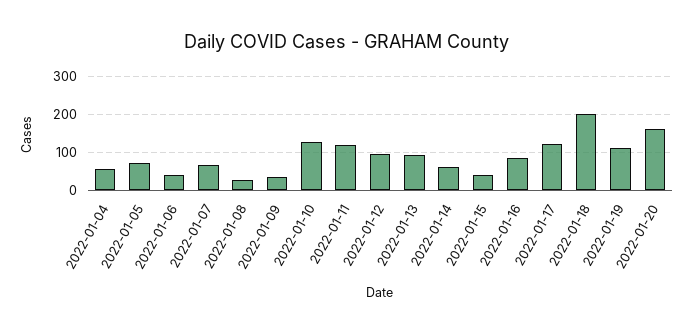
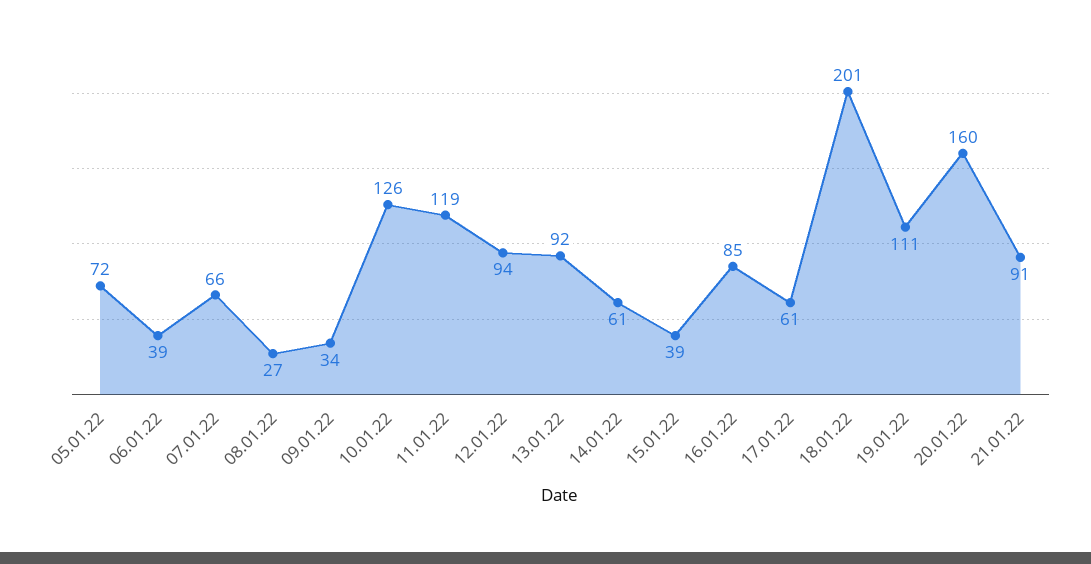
2022-01-04: 60 -> none
2022-01-17: 120 -> 61
21.01.22: none -> 91

